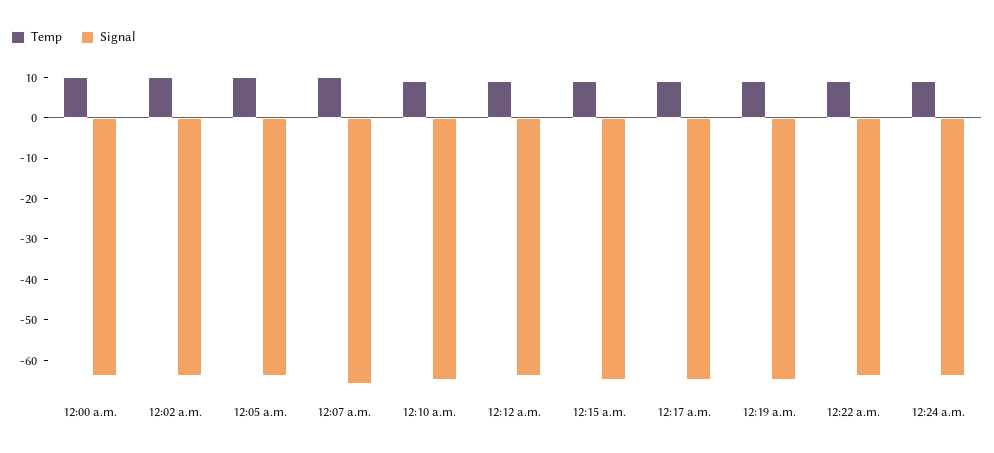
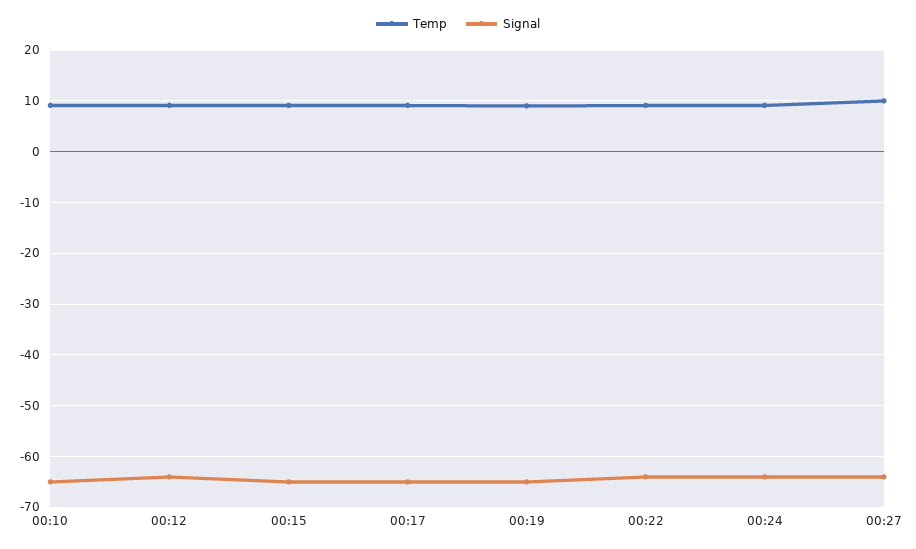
Temp, 12:00 a.m.: 10 -> none
Signal, 12:00 a.m.: -64 -> none
Temp, 12:02 a.m.: 10 -> none
Signal, 12:02 a.m.: -64 -> none
Temp, 12:05 a.m.: 10 -> none
Signal, 12:05 a.m.: -64 -> none
Temp, 12:07 a.m.: 10 -> none
Signal, 12:07 a.m.: -66 -> none
Temp, 00:27: none -> 10
Signal, 00:27: none -> -64

